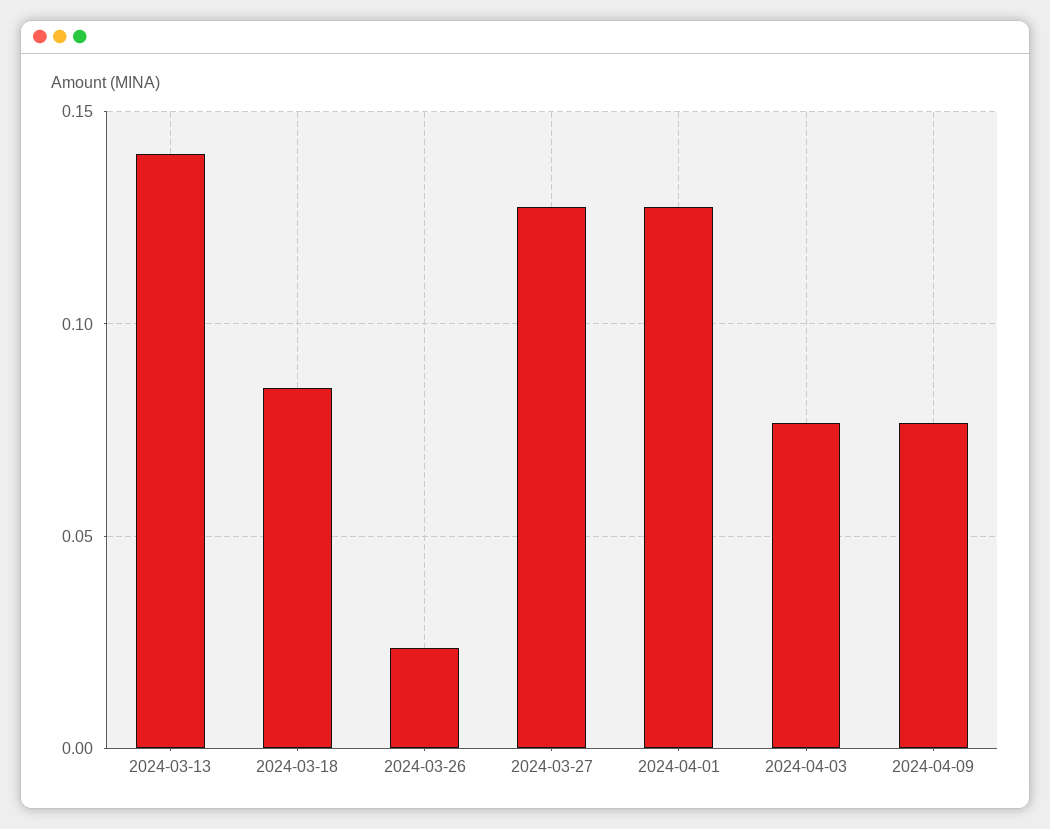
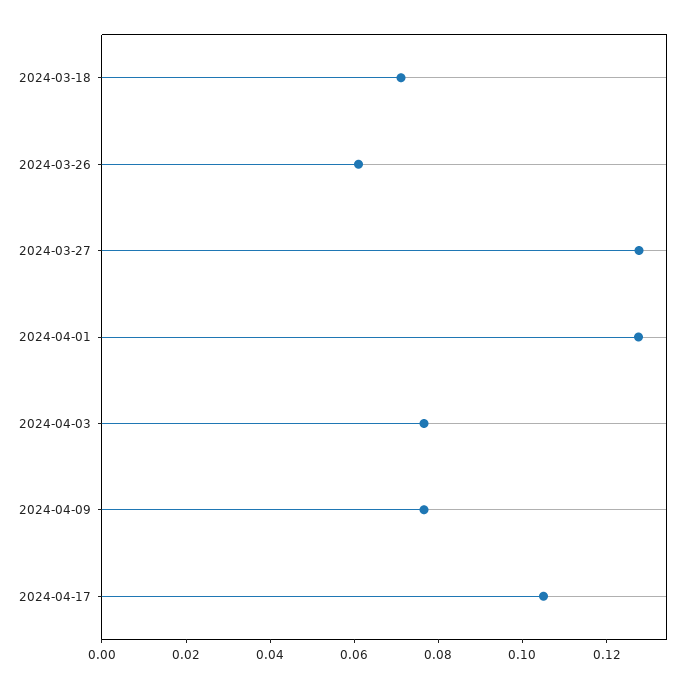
2024-03-13: 0.14 -> none
2024-03-18: 0.085 -> 0.07
2024-03-26: 0.025 -> 0.06
2024-04-17: none -> 0.105

